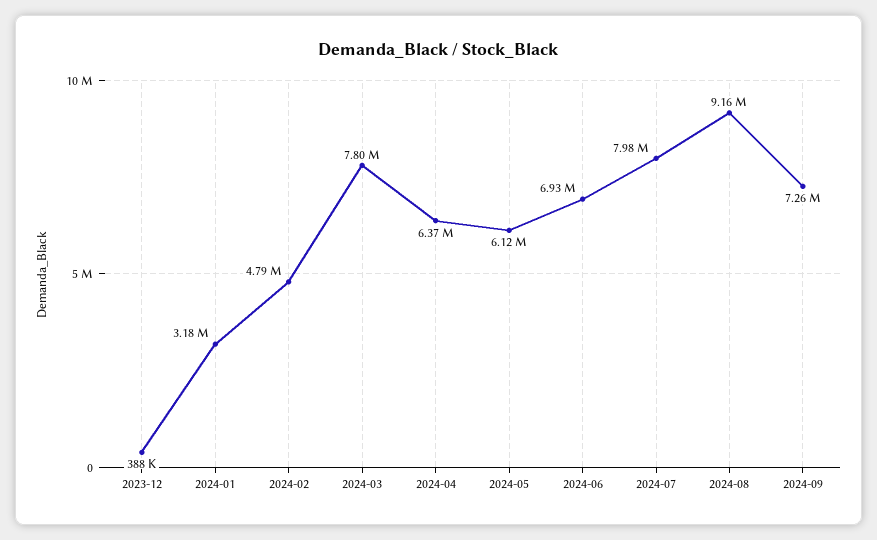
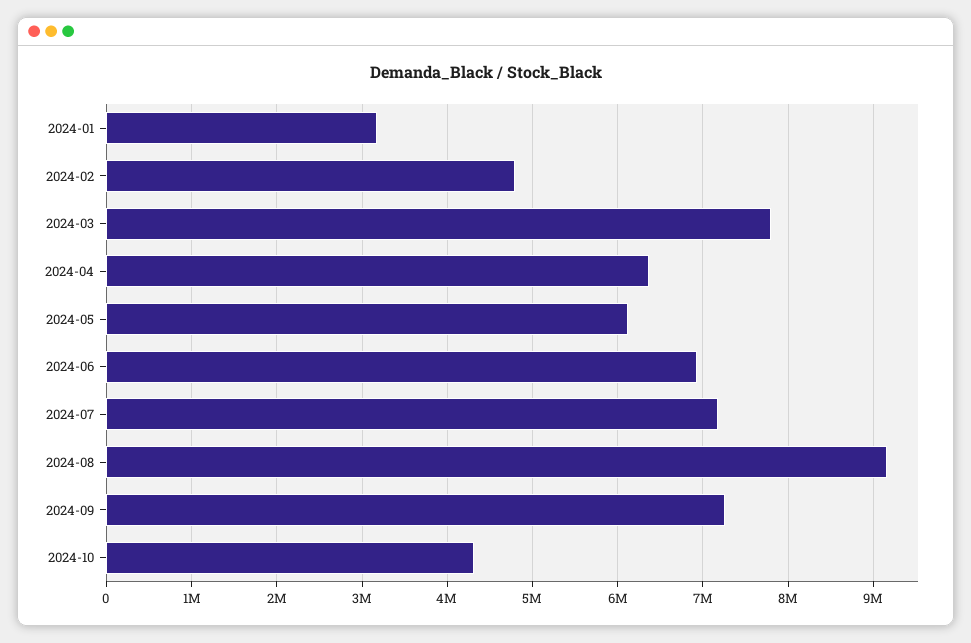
2023-12: 388000 -> none
2024-07: 7980000 -> 7200000
2024-10: none -> 4300000

